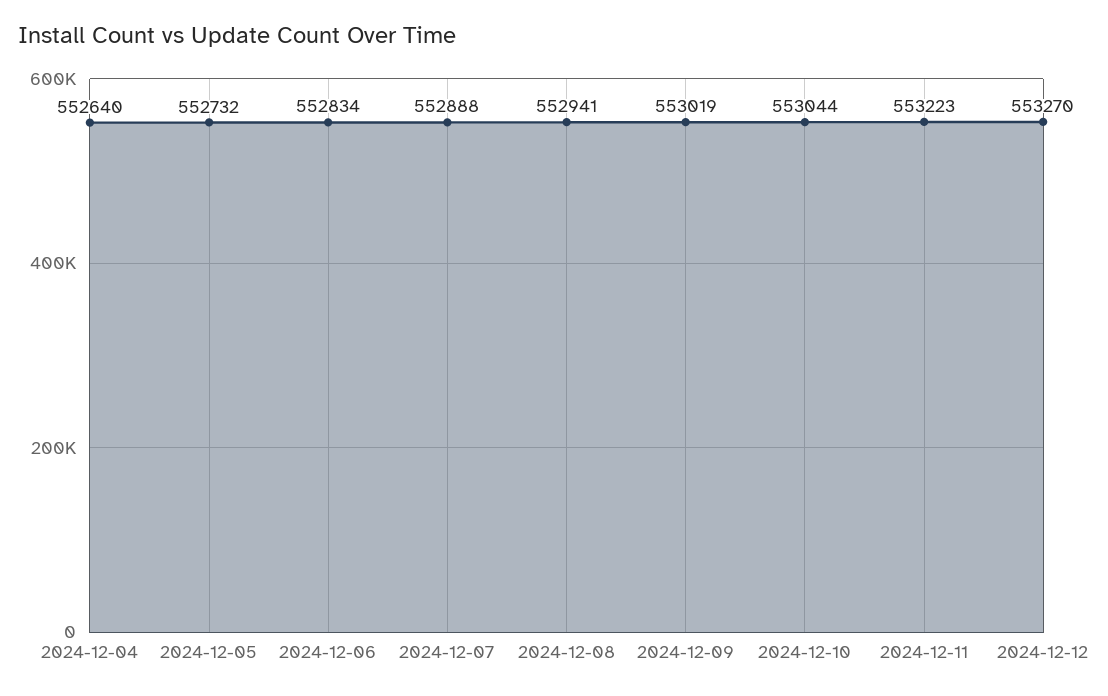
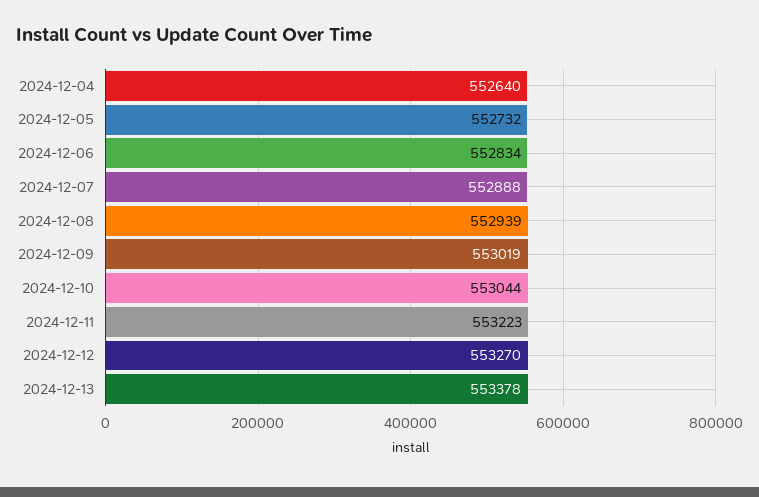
2024-12-08: 552941 -> 552939
2024-12-13: none -> 553378

